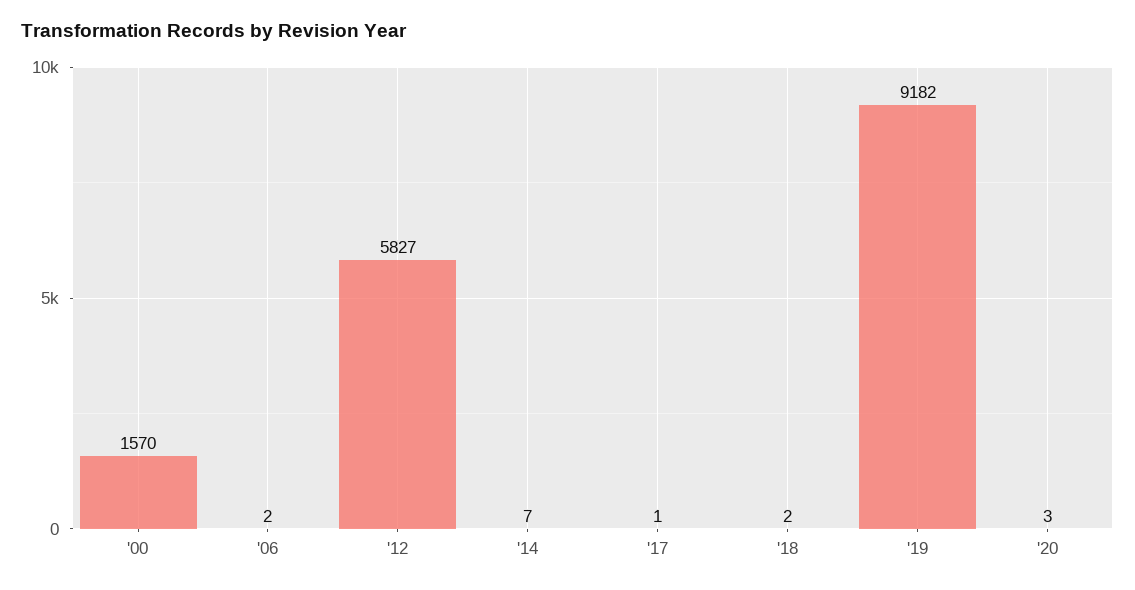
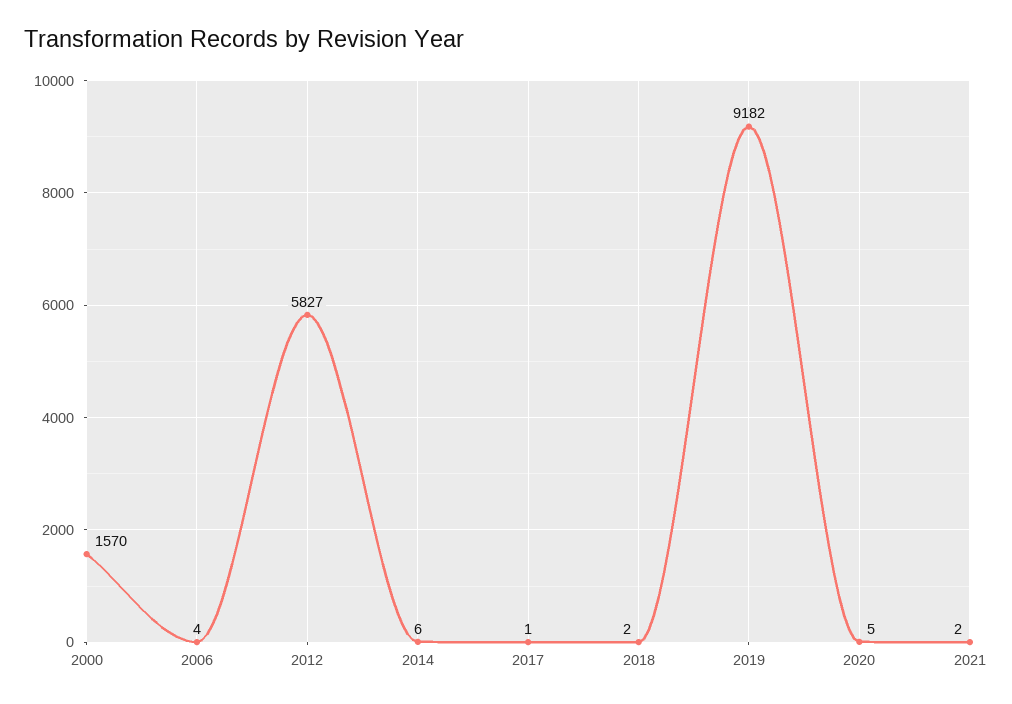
'06: 2 -> 4
'14: 7 -> 6
'20: 3 -> 5
2021: none -> 2

